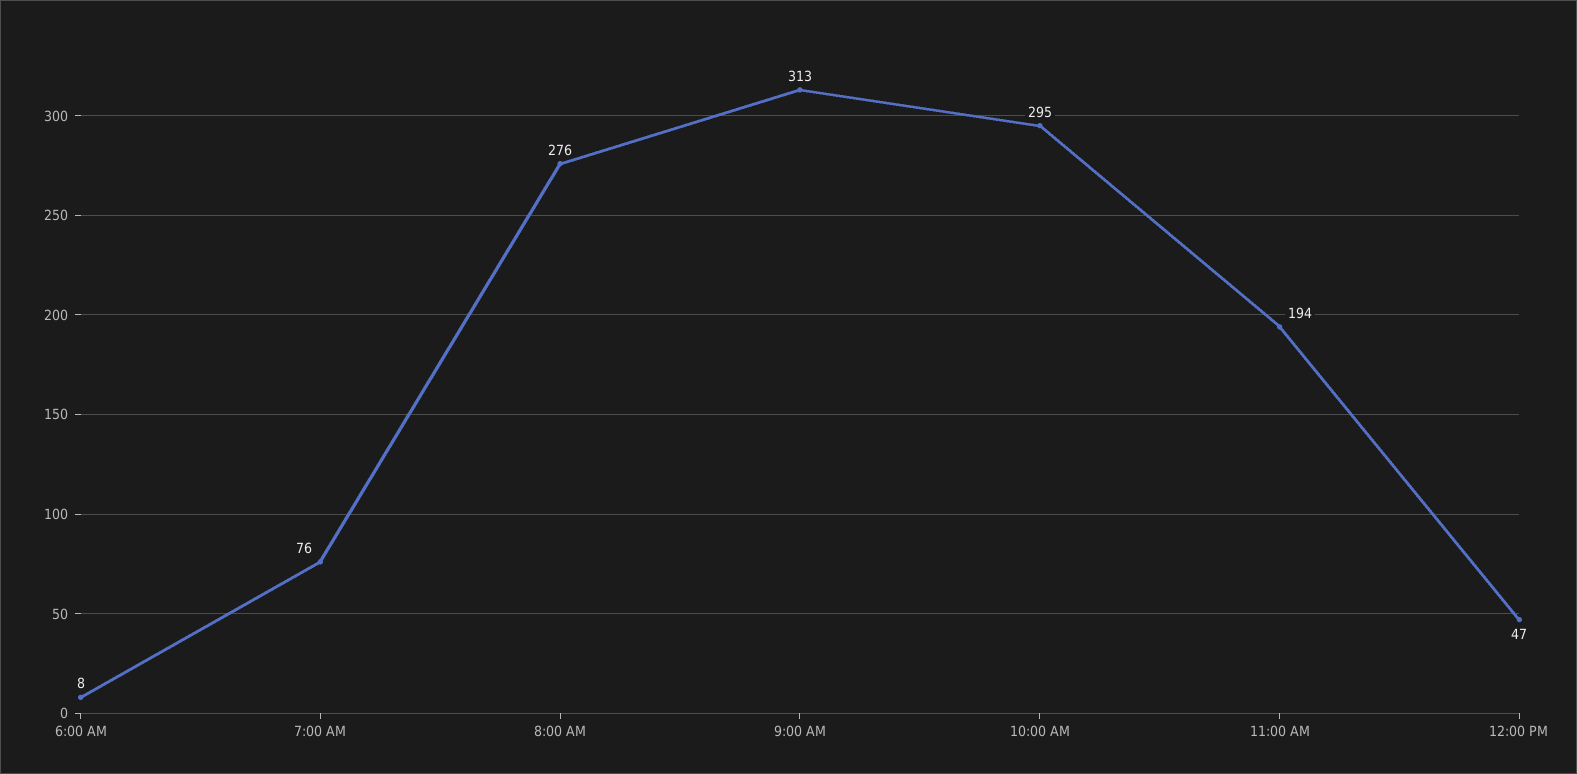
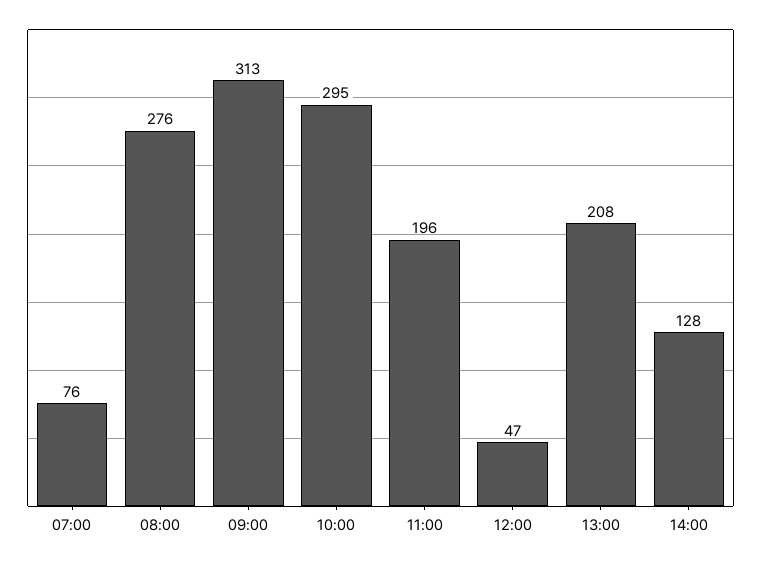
6:00 AM: 8 -> none
11:00 AM: 194 -> 196
13:00: none -> 208
14:00: none -> 128

